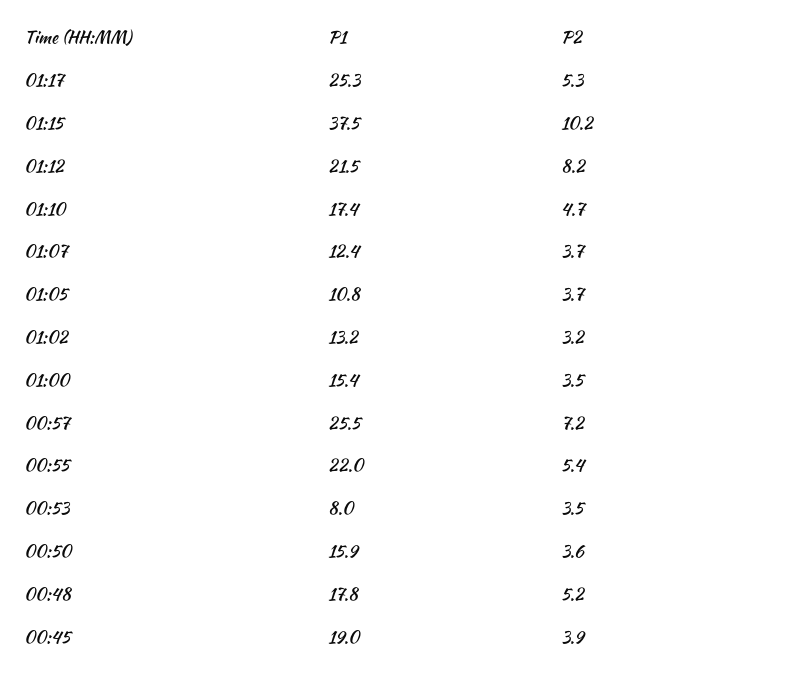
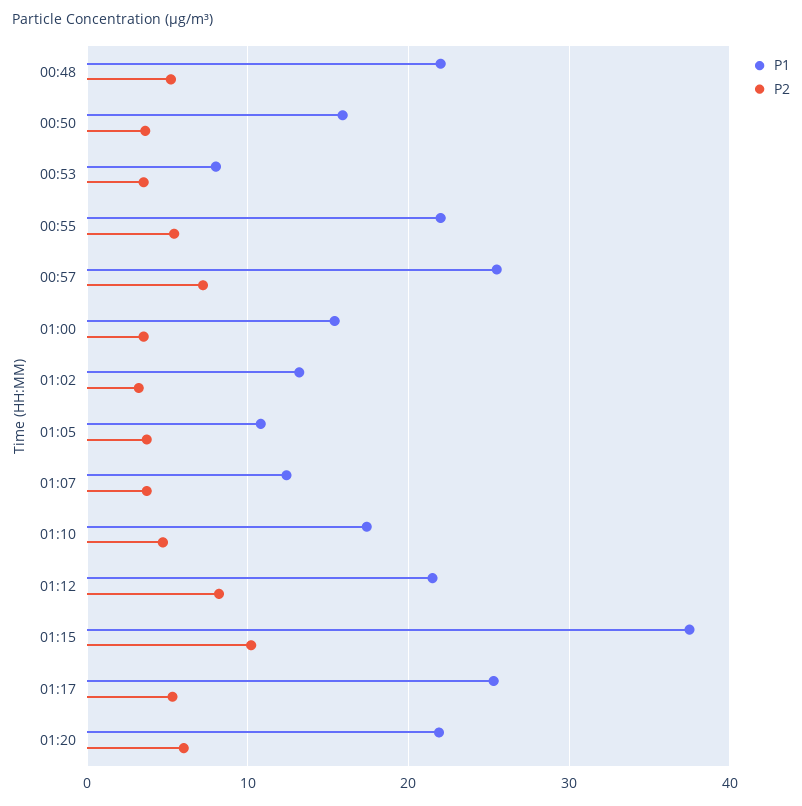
P1, 00:48: 17.8 -> 22
P1, 00:45: 19 -> none
P2, 00:45: 3.9 -> none
P1, 01:20: none -> 22
P2, 01:20: none -> 6

